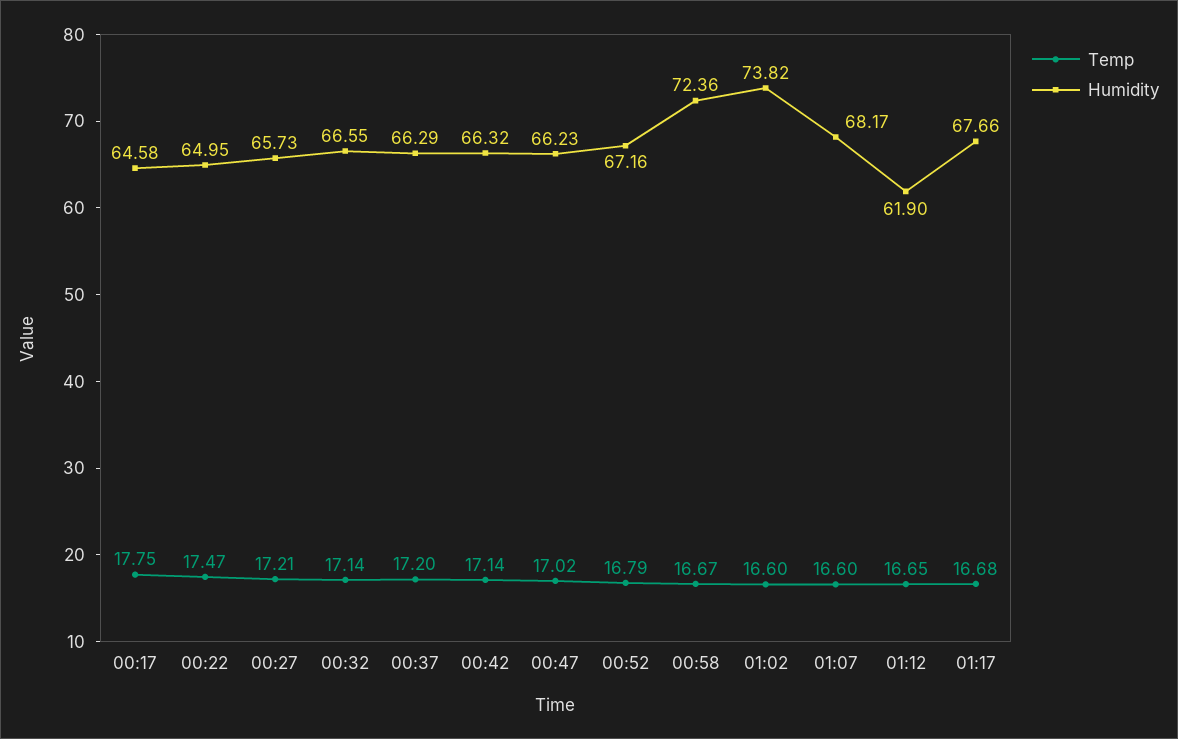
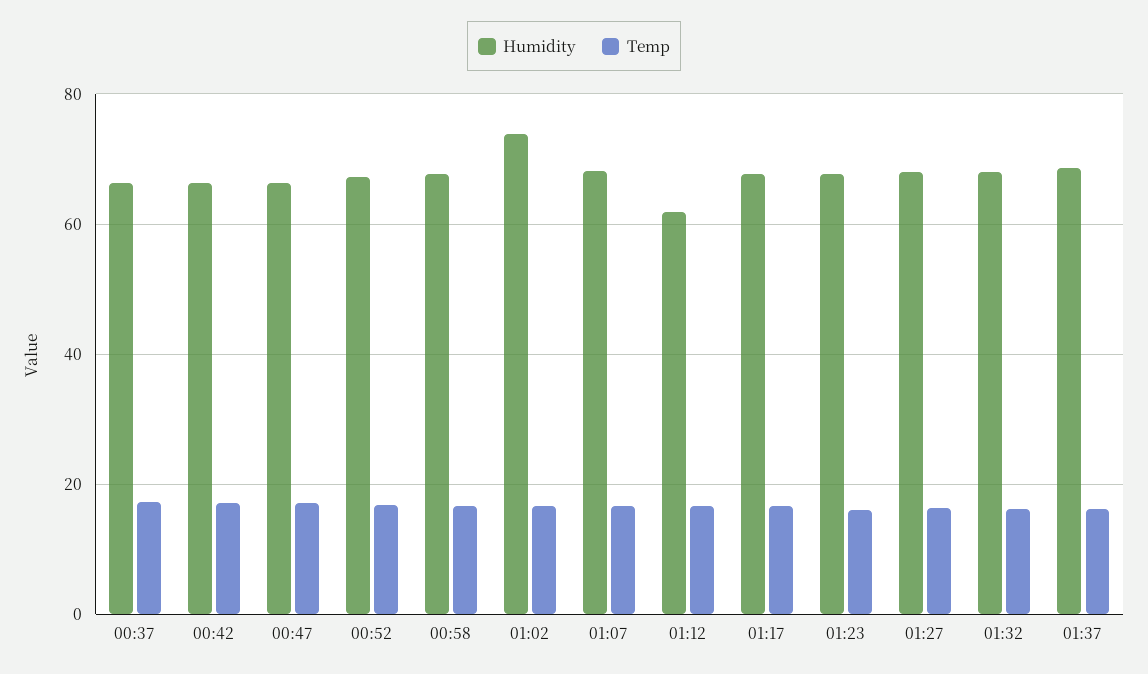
Temp, 00:17: 17.75 -> none
Humidity, 00:17: 64.58 -> none
Temp, 00:22: 17.47 -> none
Humidity, 00:22: 64.95 -> none
Temp, 00:27: 17.21 -> none
Humidity, 00:27: 65.73 -> none
Temp, 00:32: 17.14 -> none
Humidity, 00:32: 66.55 -> none
Humidity, 00:58: 72.36 -> 68
Humidity, 01:23: none -> 68
Temp, 01:23: none -> 16
Humidity, 01:27: none -> 68
Temp, 01:27: none -> 16
Humidity, 01:32: none -> 68
Temp, 01:32: none -> 16
Humidity, 01:37: none -> 68
Temp, 01:37: none -> 16

